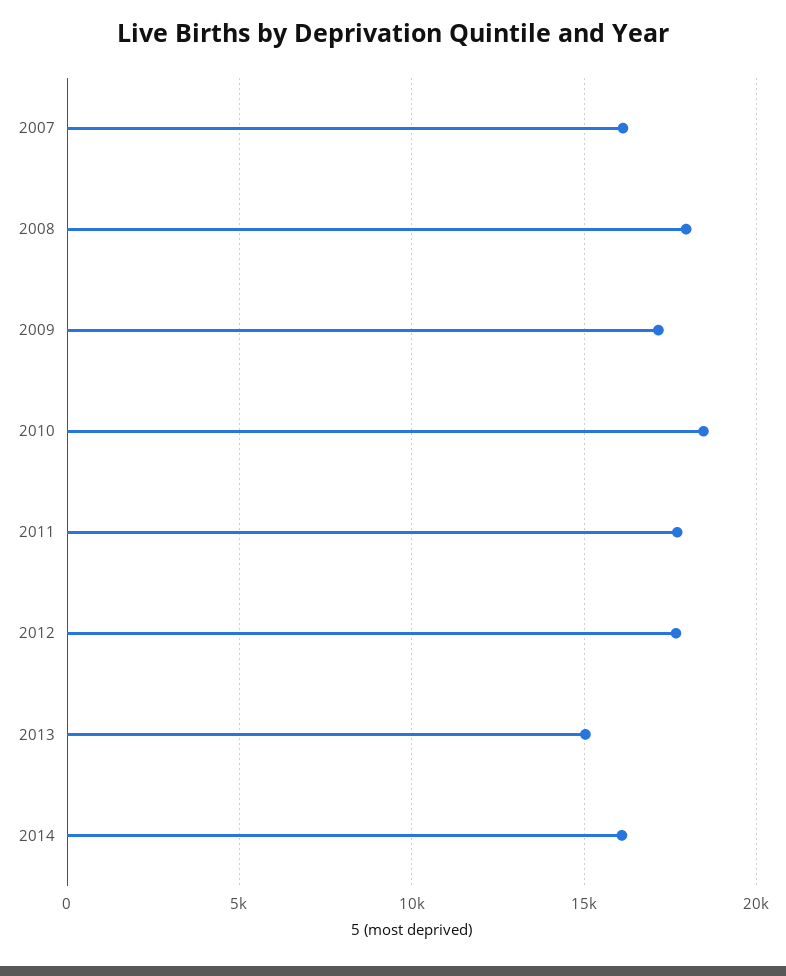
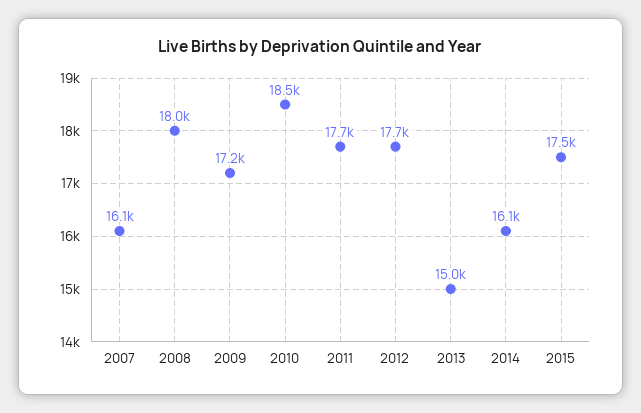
2015: none -> 17500

